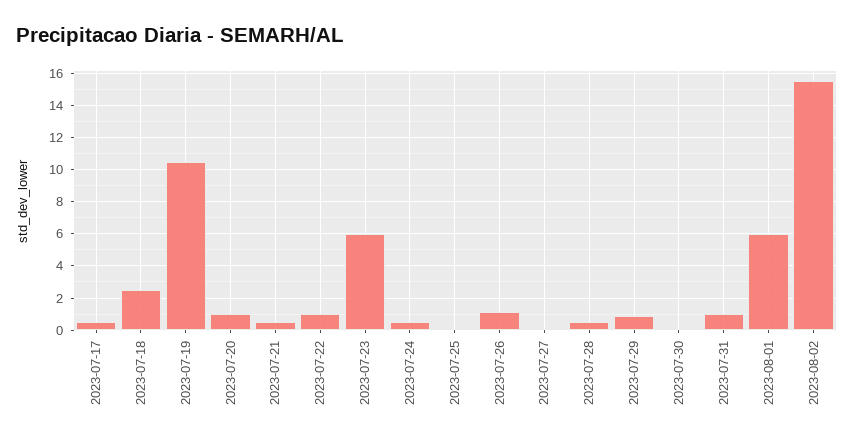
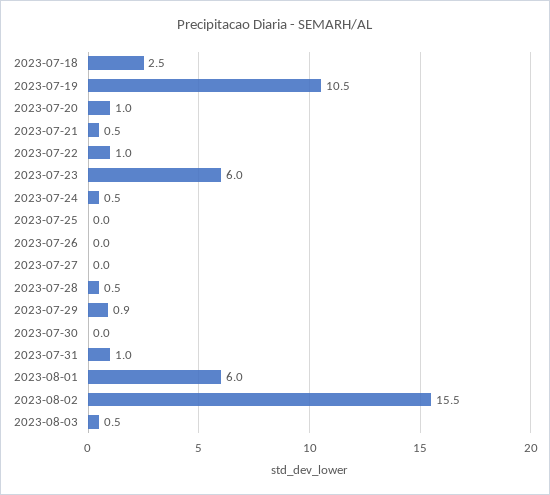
2023-07-17: 0.5 -> none
2023-07-26: 1 -> 0
2023-08-03: none -> 0.5

